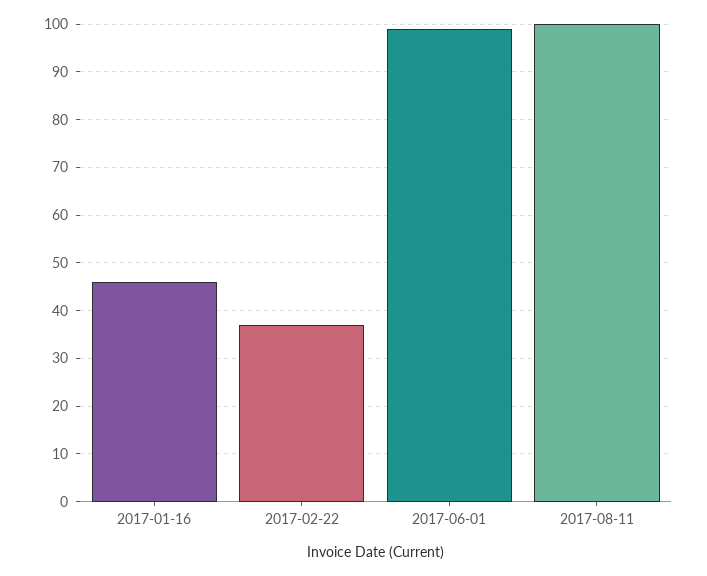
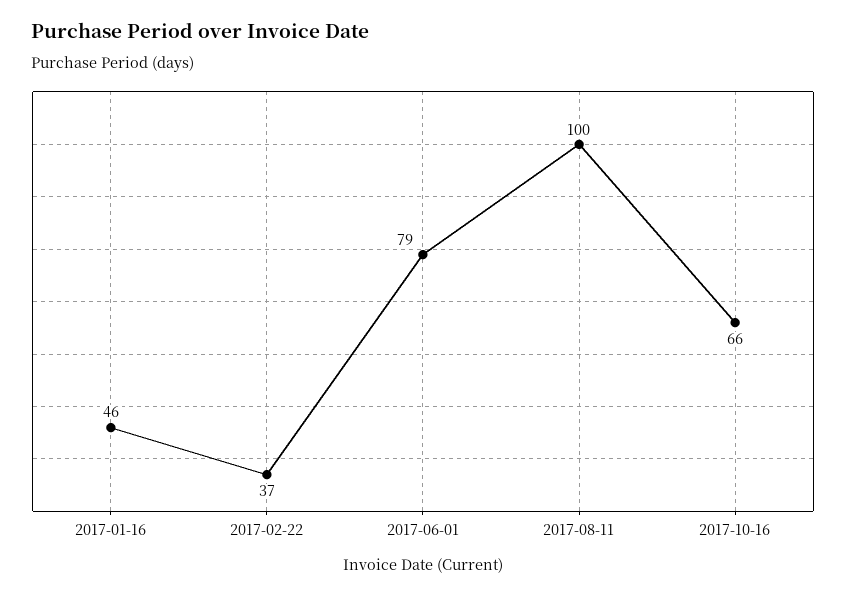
2017-06-01: 100 -> 79
2017-10-16: none -> 66

